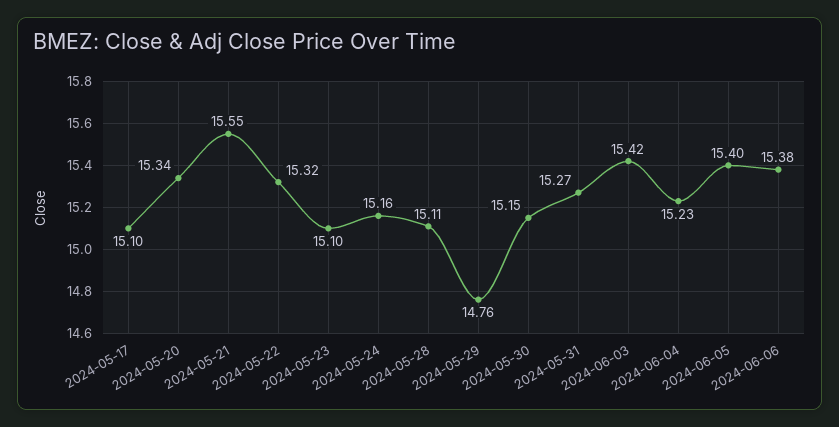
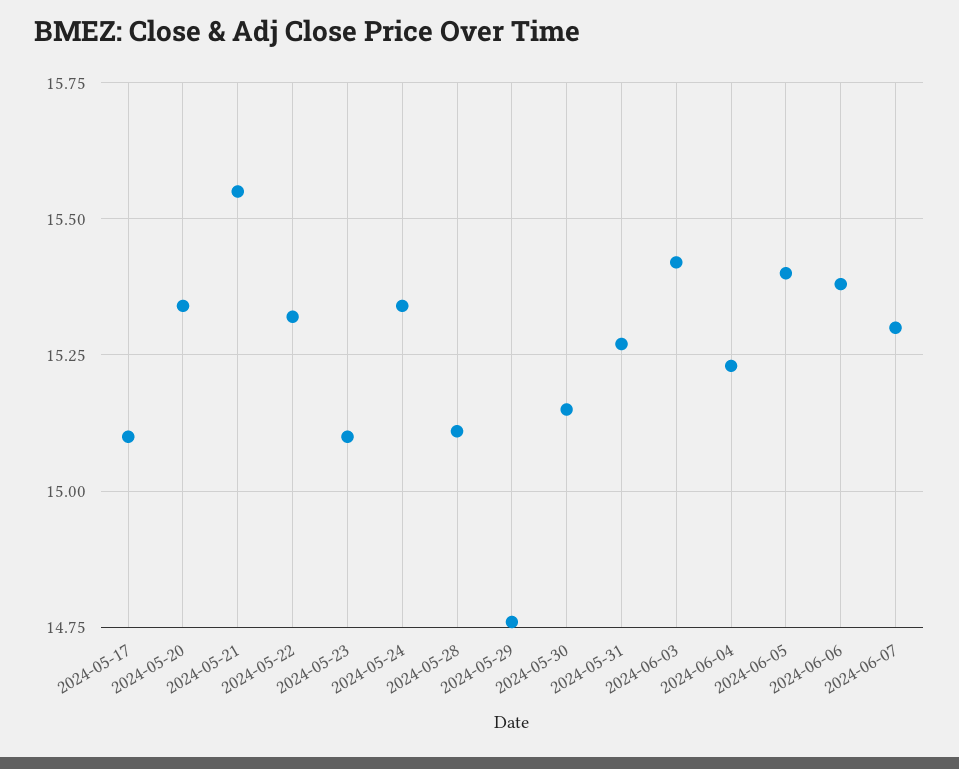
2024-05-24: 15.16 -> 15.35
2024-06-07: none -> 15.3

